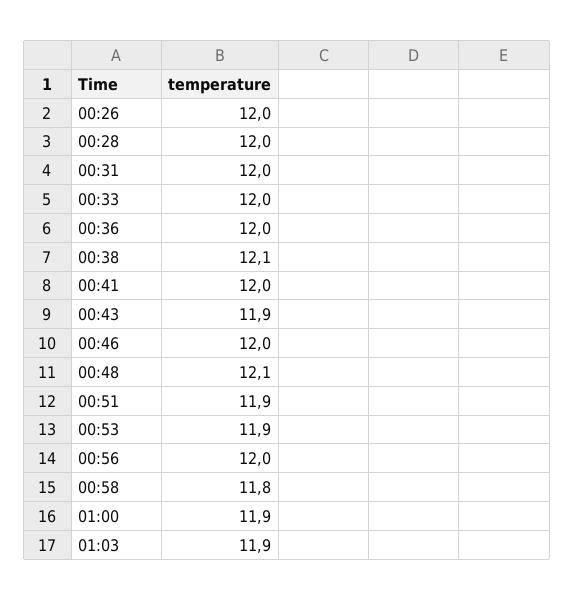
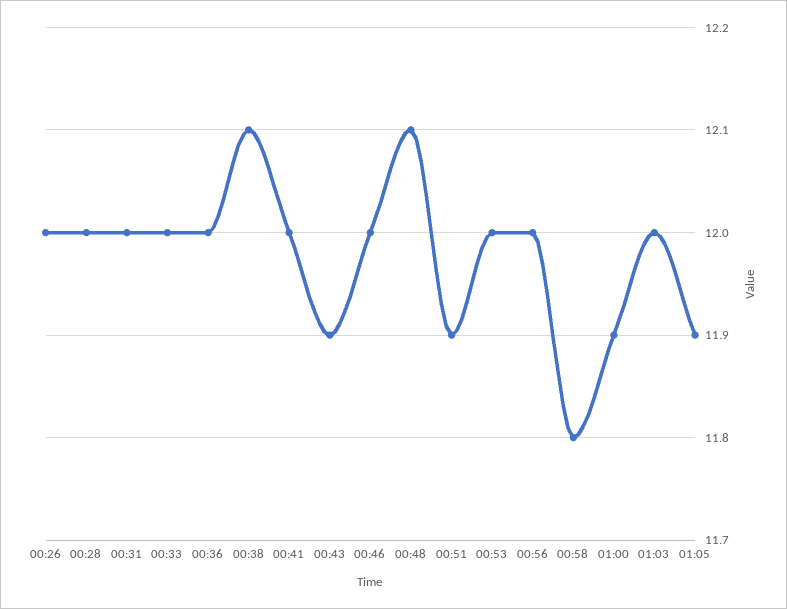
00:53: 11.9 -> 12
01:03: 11.9 -> 12
01:05: none -> 11.9

